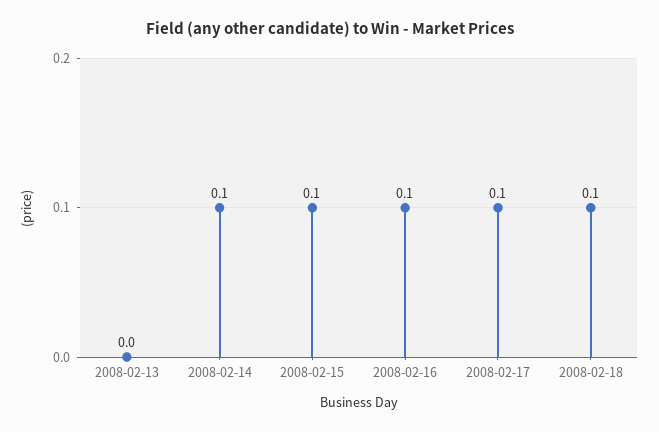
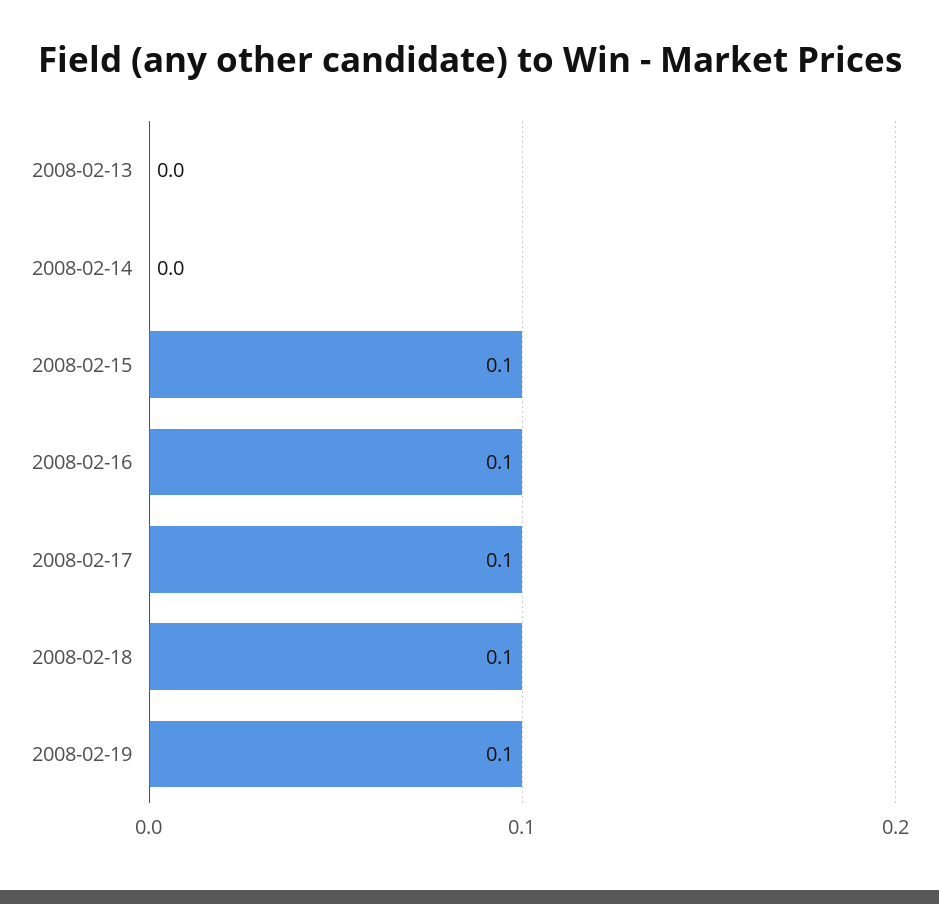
2008-02-14: 0.1 -> 0
2008-02-19: none -> 0.1

